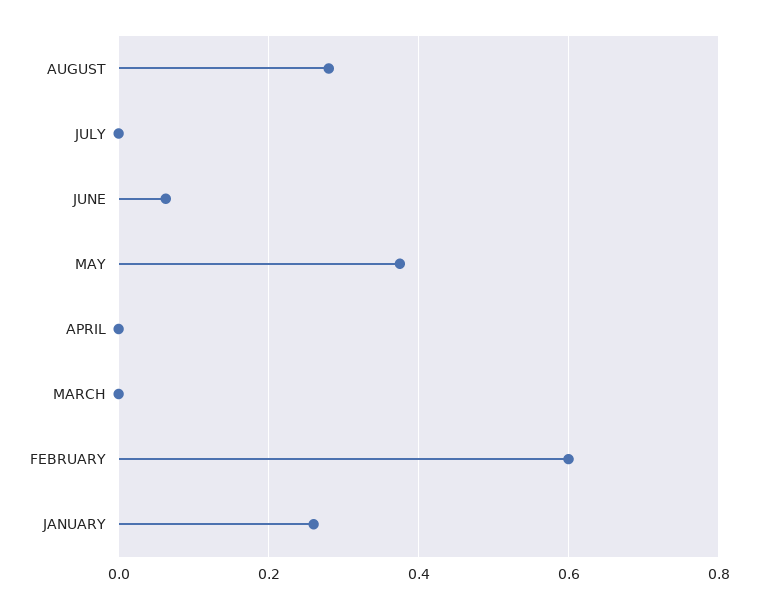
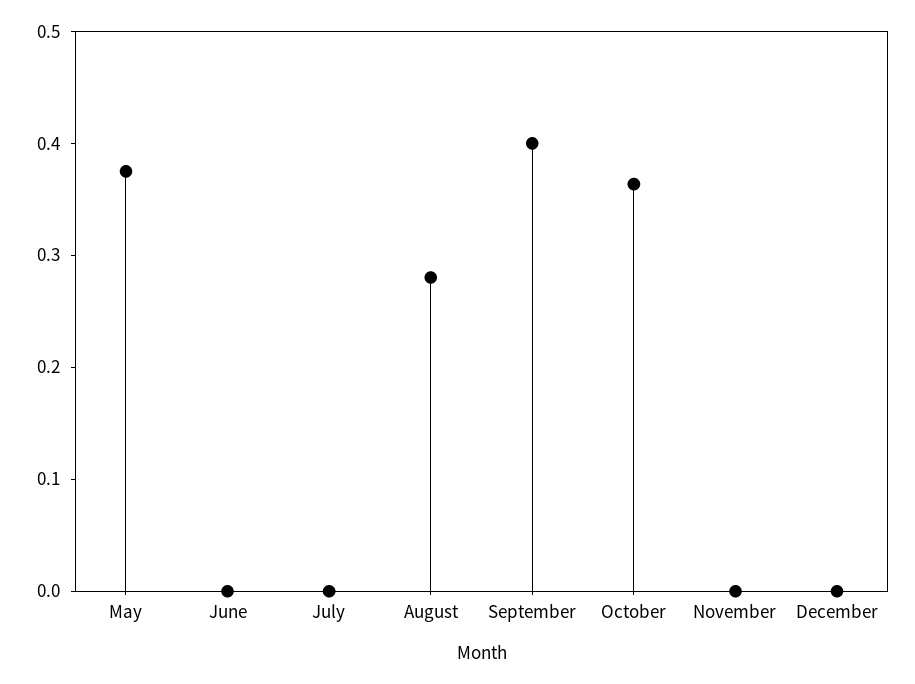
JUNE: 0.06 -> 0
APRIL: 0 -> none
MARCH: 0 -> none
FEBRUARY: 0.6 -> none
JANUARY: 0.26 -> none
September: none -> 0.4
October: none -> 0.36
November: none -> 0
December: none -> 0

